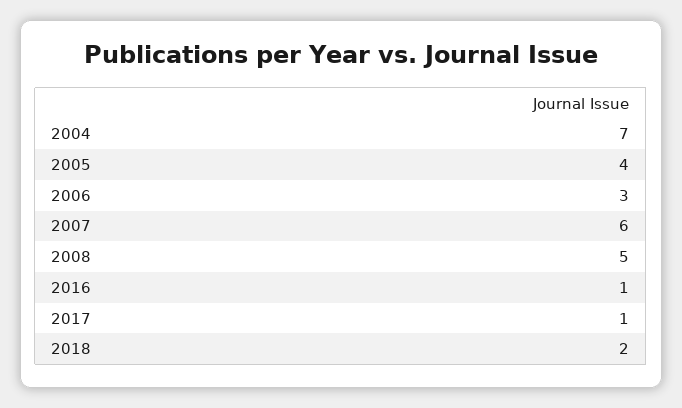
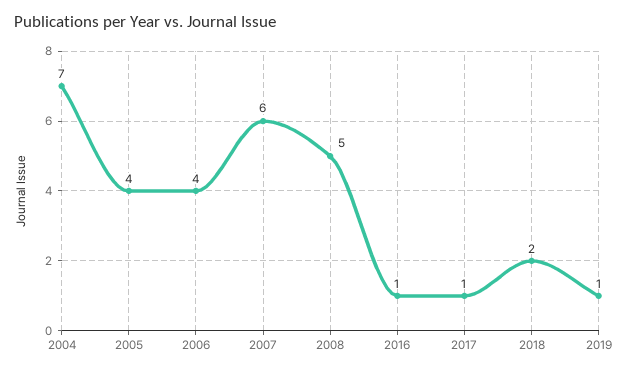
2006: 3 -> 4
2019: none -> 1

